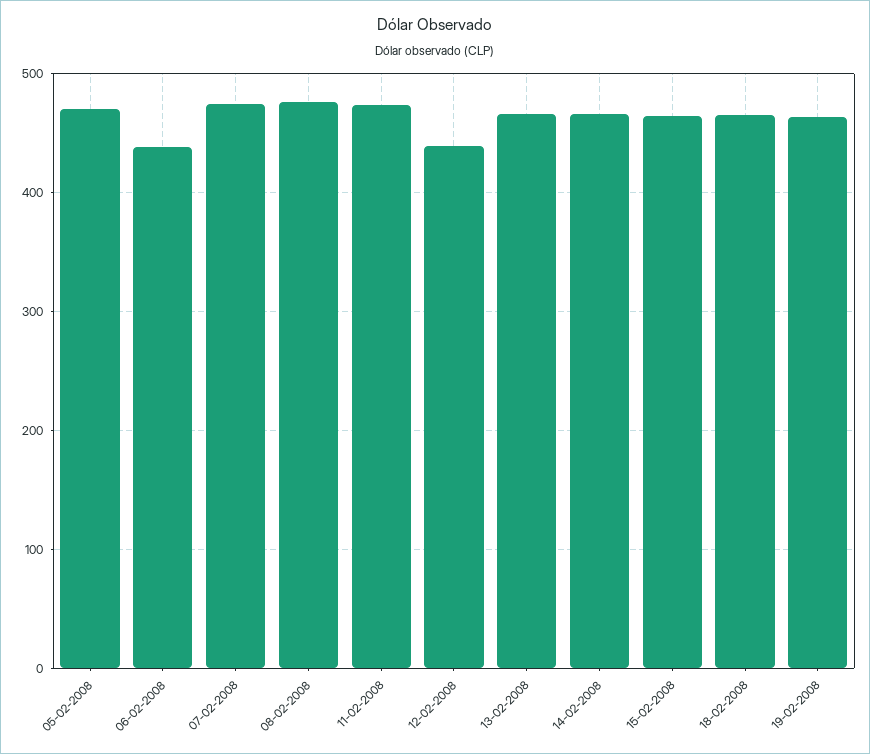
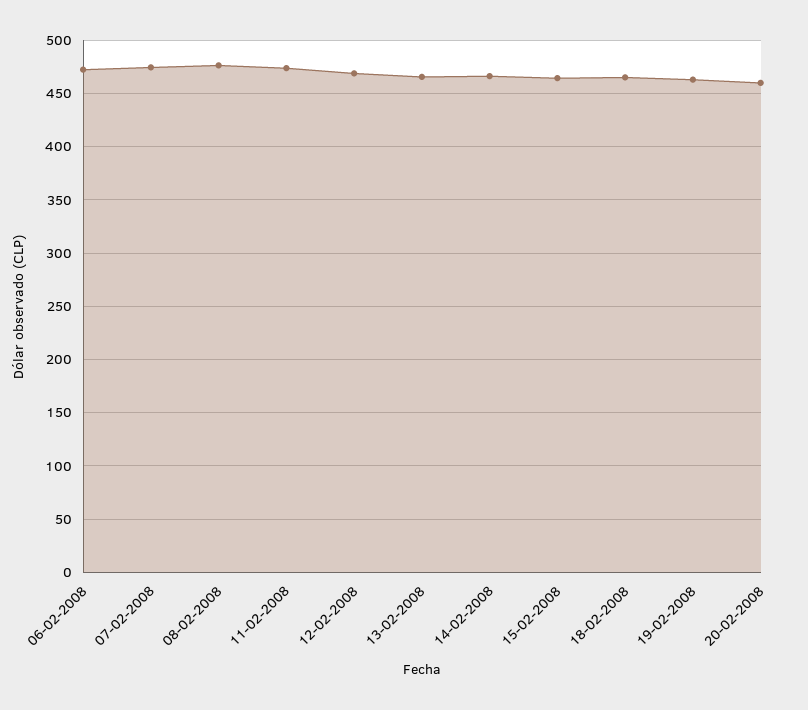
05-02-2008: 470 -> none
06-02-2008: 440 -> 470
12-02-2008: 440 -> 470
20-02-2008: none -> 460

